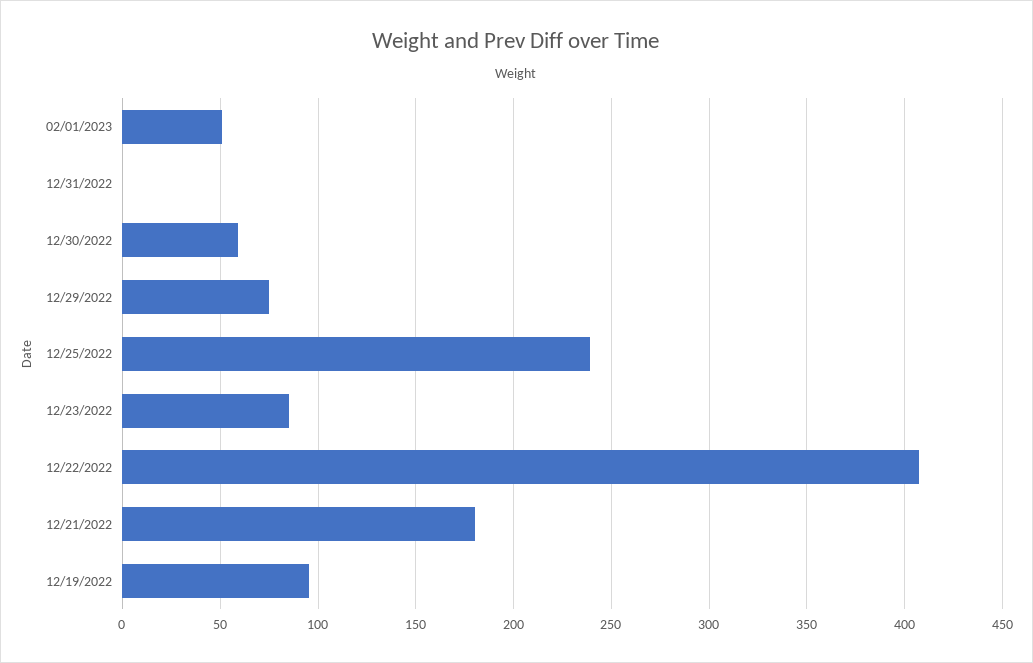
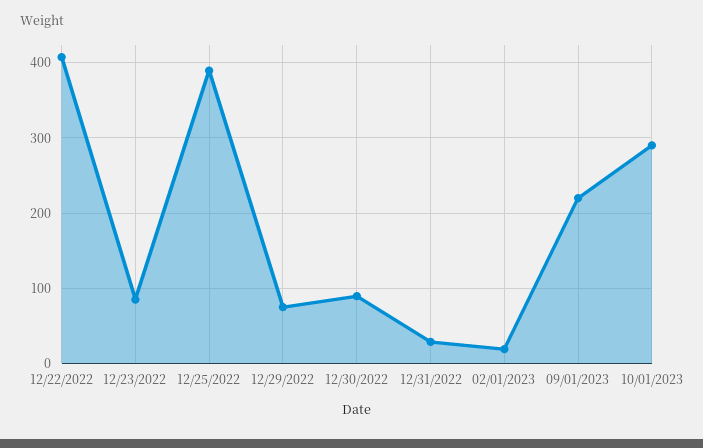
02/01/2023: 50 -> 20
12/31/2022: 0 -> 30
12/30/2022: 60 -> 90
12/25/2022: 240 -> 390
12/21/2022: 180 -> none
12/19/2022: 95 -> none
09/01/2023: none -> 220
10/01/2023: none -> 290

